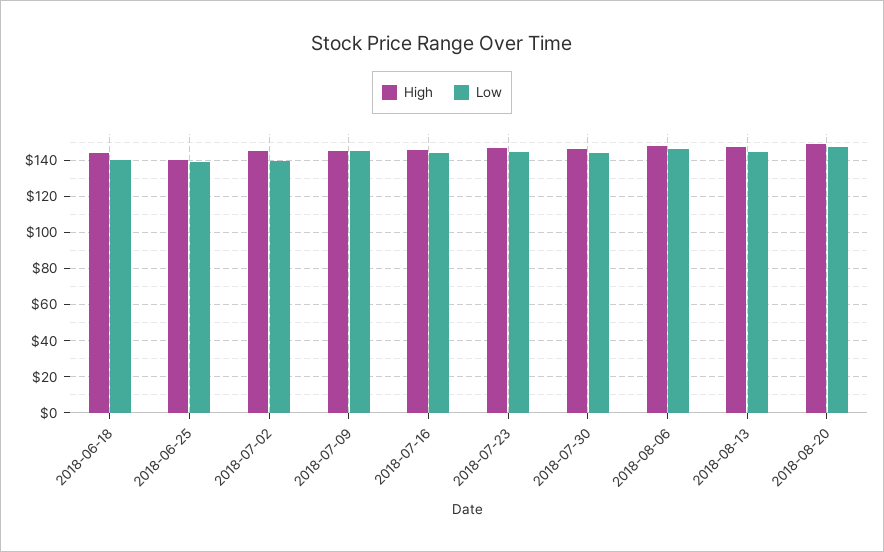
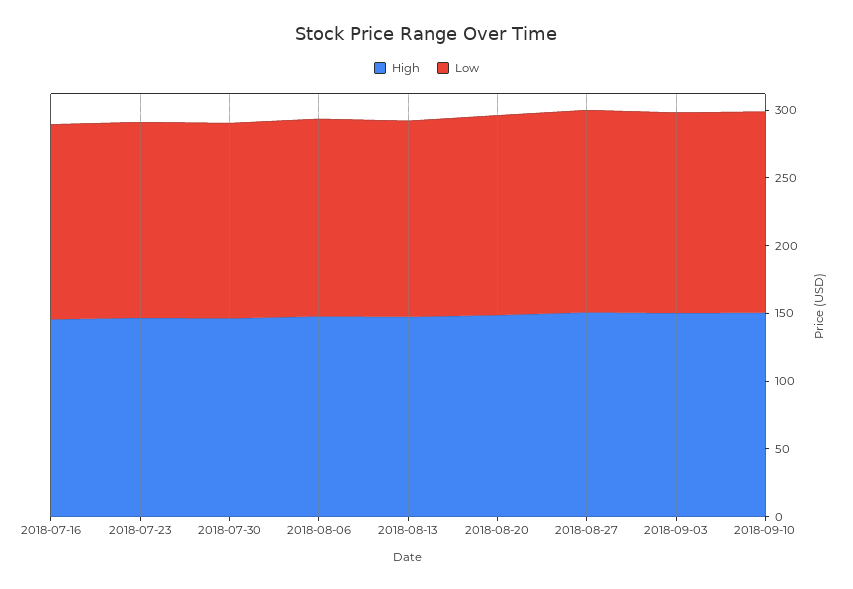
High, 2018-06-18: 145 -> none
Low, 2018-06-18: 140 -> none
High, 2018-06-25: 140 -> none
Low, 2018-06-25: 140 -> none
High, 2018-07-02: 145 -> none
Low, 2018-07-02: 140 -> none
High, 2018-07-09: 145 -> none
Low, 2018-07-09: 145 -> none
High, 2018-08-27: none -> 150
Low, 2018-08-27: none -> 150
High, 2018-09-03: none -> 150
Low, 2018-09-03: none -> 150
High, 2018-09-10: none -> 150
Low, 2018-09-10: none -> 150

